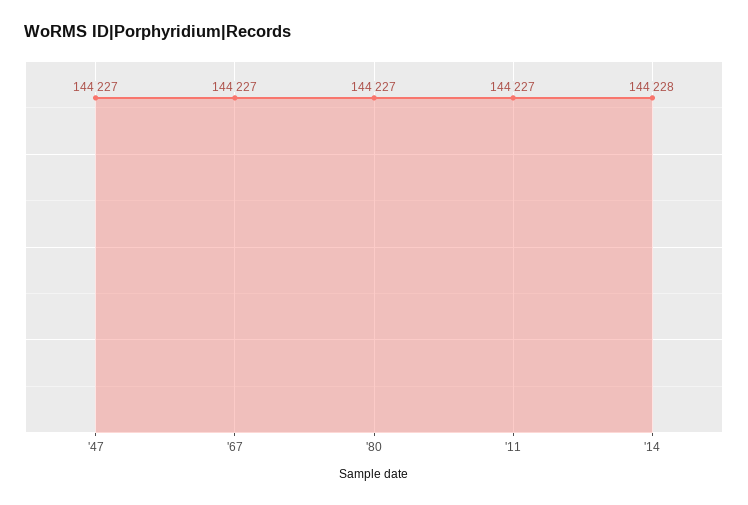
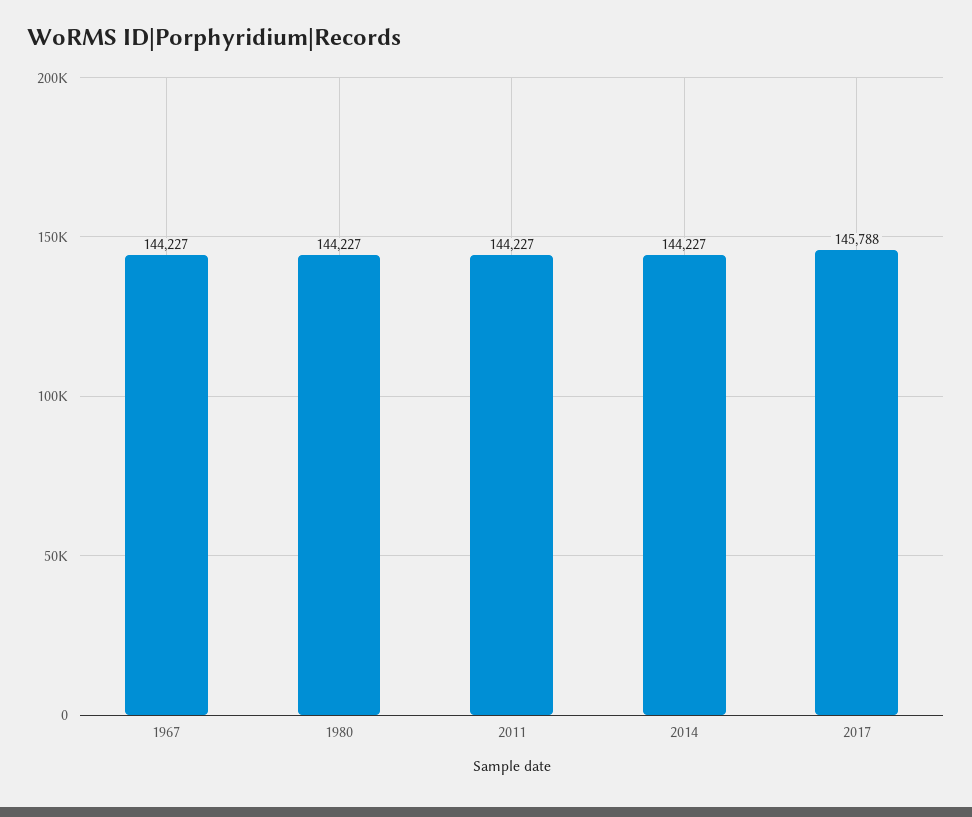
'47: 144227 -> none
'14: 144228 -> 144227
2017: none -> 145788

